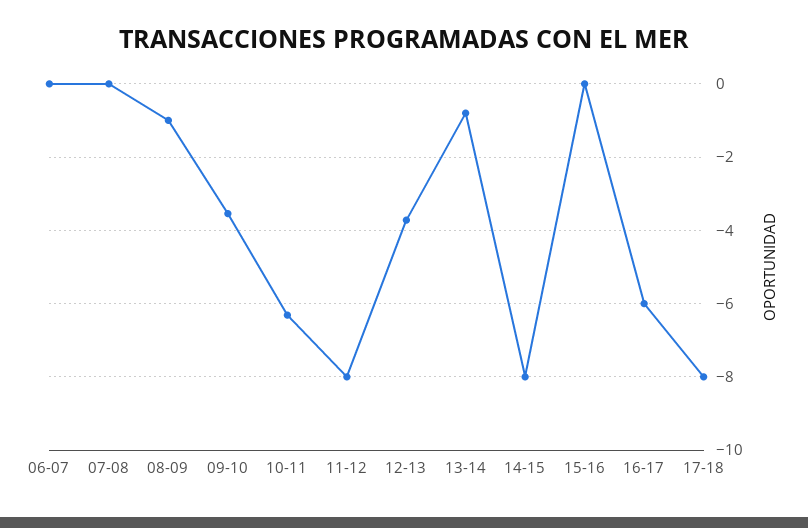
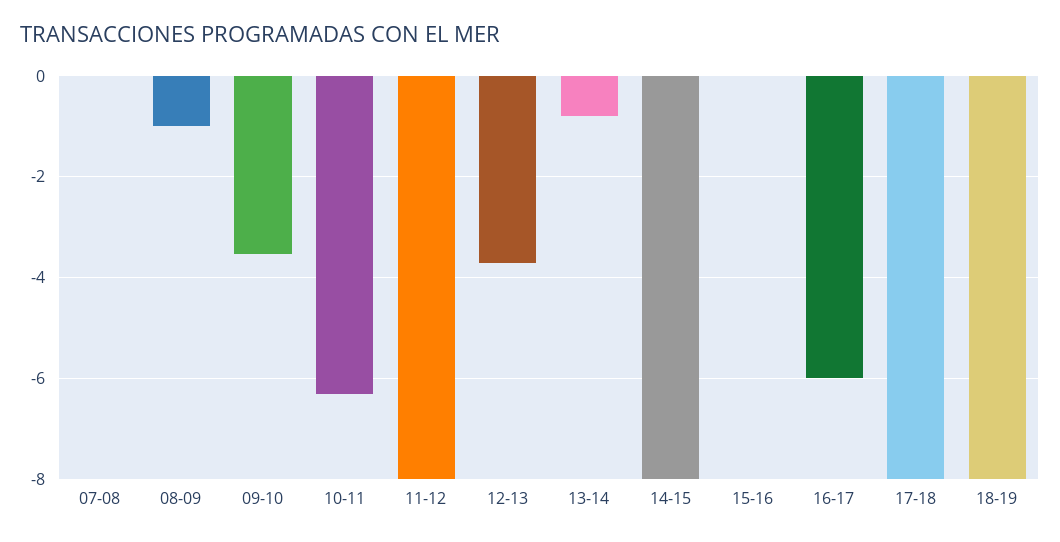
06-07: 0 -> none
18-19: none -> -8

